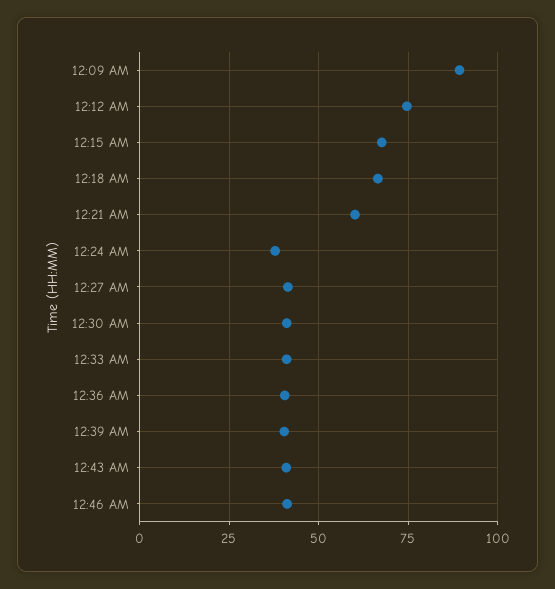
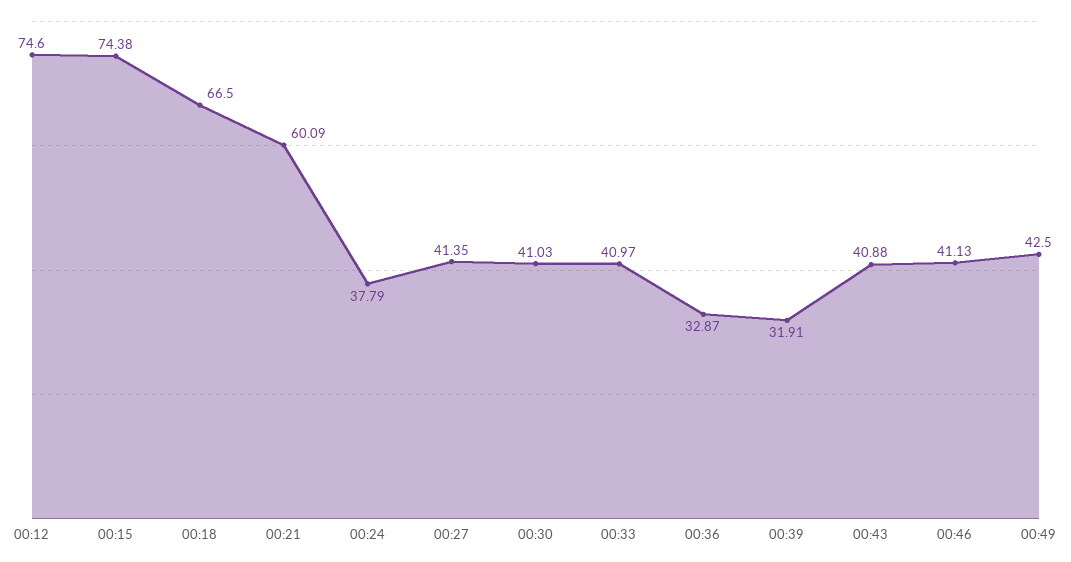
12:09 AM: 90 -> none
12:15 AM: 67.5 -> 74.38
12:36 AM: 40 -> 32.87
12:39 AM: 40 -> 31.91
00:49: none -> 42.5

